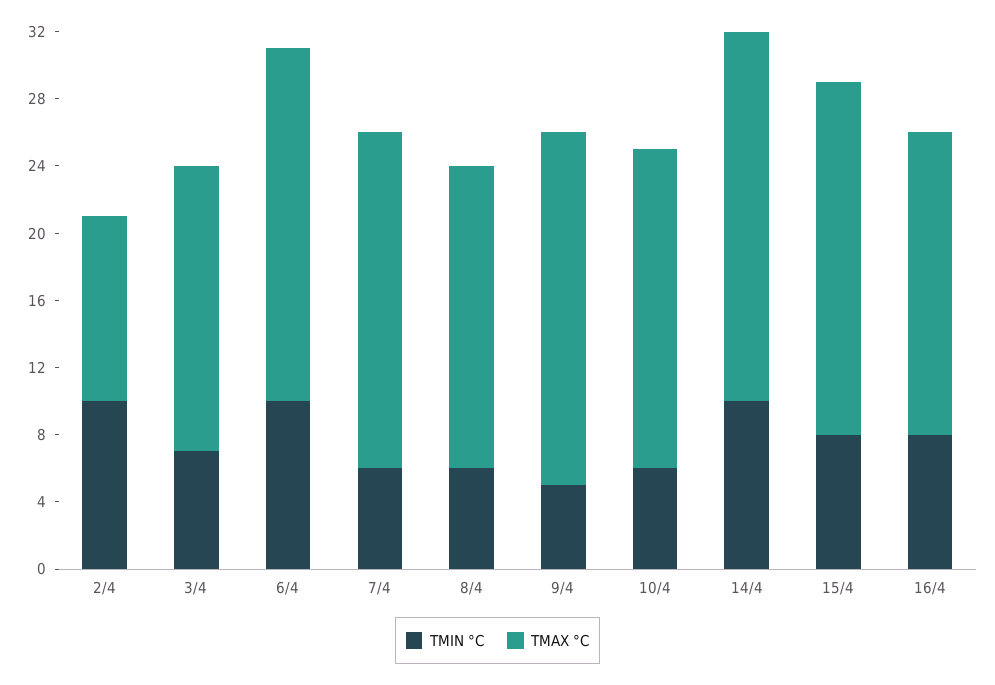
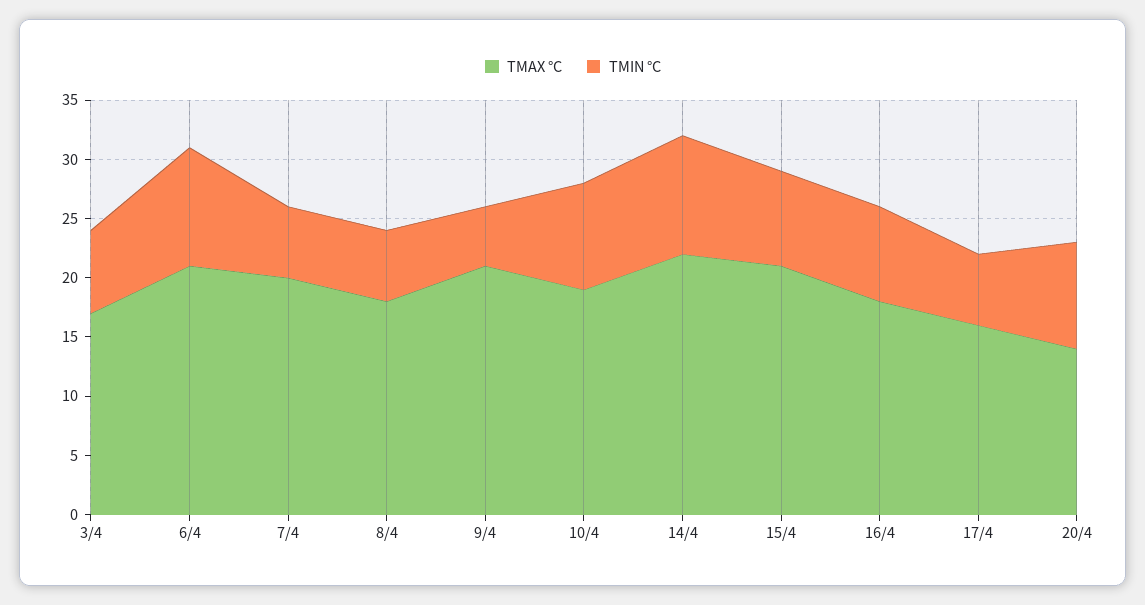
TMIN °C, 2/4: 10 -> none
TMAX °C, 2/4: 11 -> none
TMIN °C, 10/4: 6 -> 9
TMAX °C, 17/4: none -> 16
TMIN °C, 17/4: none -> 6
TMAX °C, 20/4: none -> 14
TMIN °C, 20/4: none -> 9

